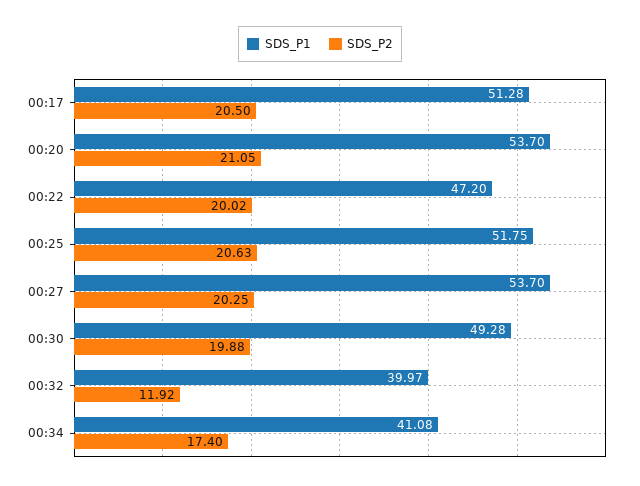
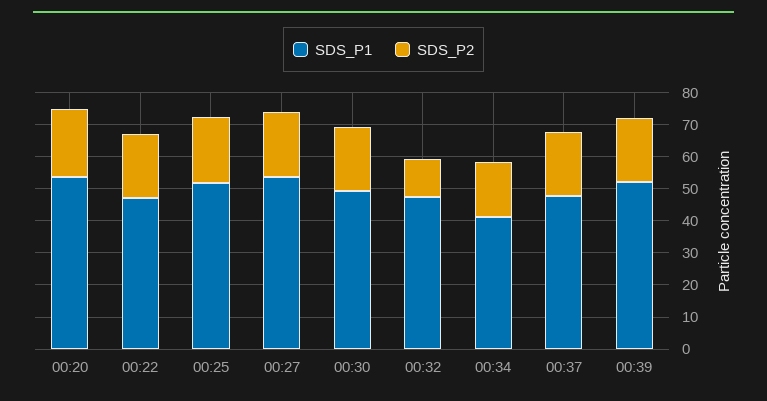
SDS_P1, 00:17: 51.28 -> none
SDS_P2, 00:17: 20.5 -> none
SDS_P1, 00:32: 39.97 -> 47.5
SDS_P1, 00:37: none -> 47.5
SDS_P2, 00:37: none -> 20
SDS_P1, 00:39: none -> 52.5
SDS_P2, 00:39: none -> 20

